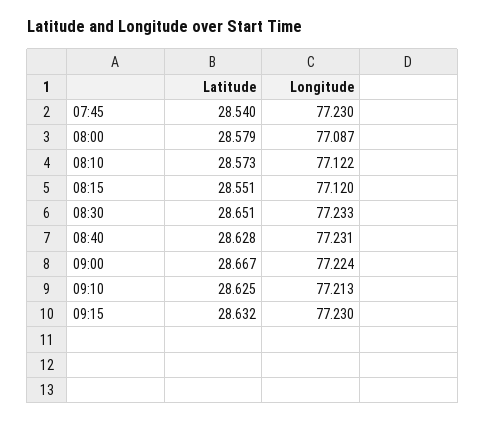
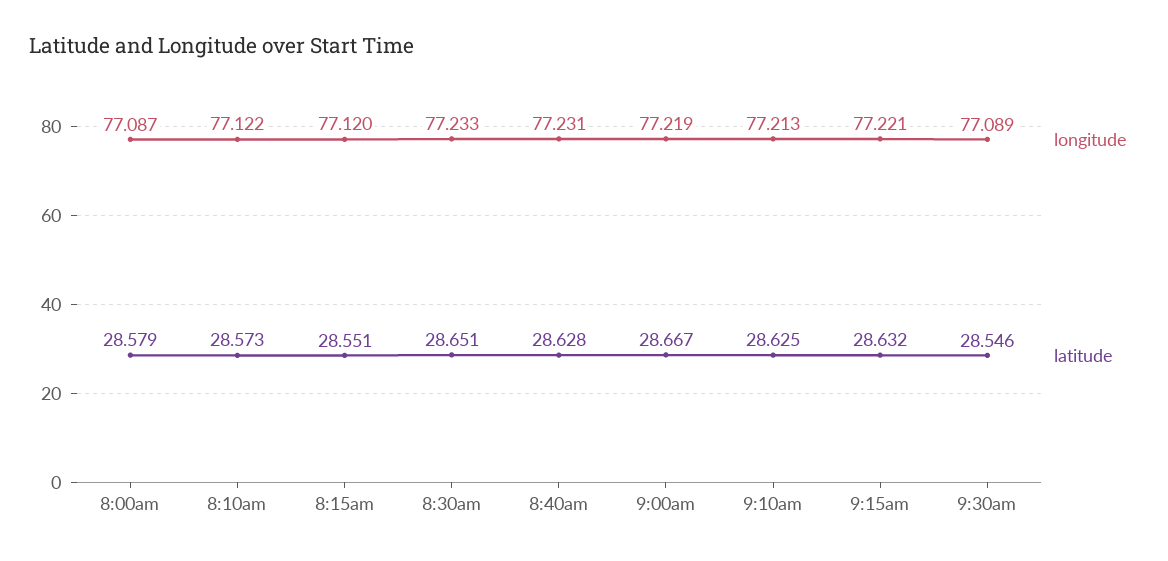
Latitude, 07:45: 28.54 -> none
Longitude, 07:45: 77.23 -> none
Longitude, 09:00: 77.224 -> 77.219
Longitude, 09:15: 77.23 -> 77.221
Longitude, 9:30am: none -> 77.089
Latitude, 9:30am: none -> 28.546

